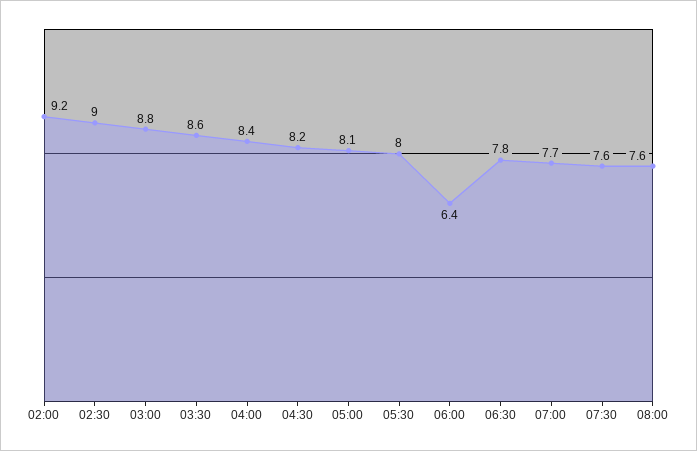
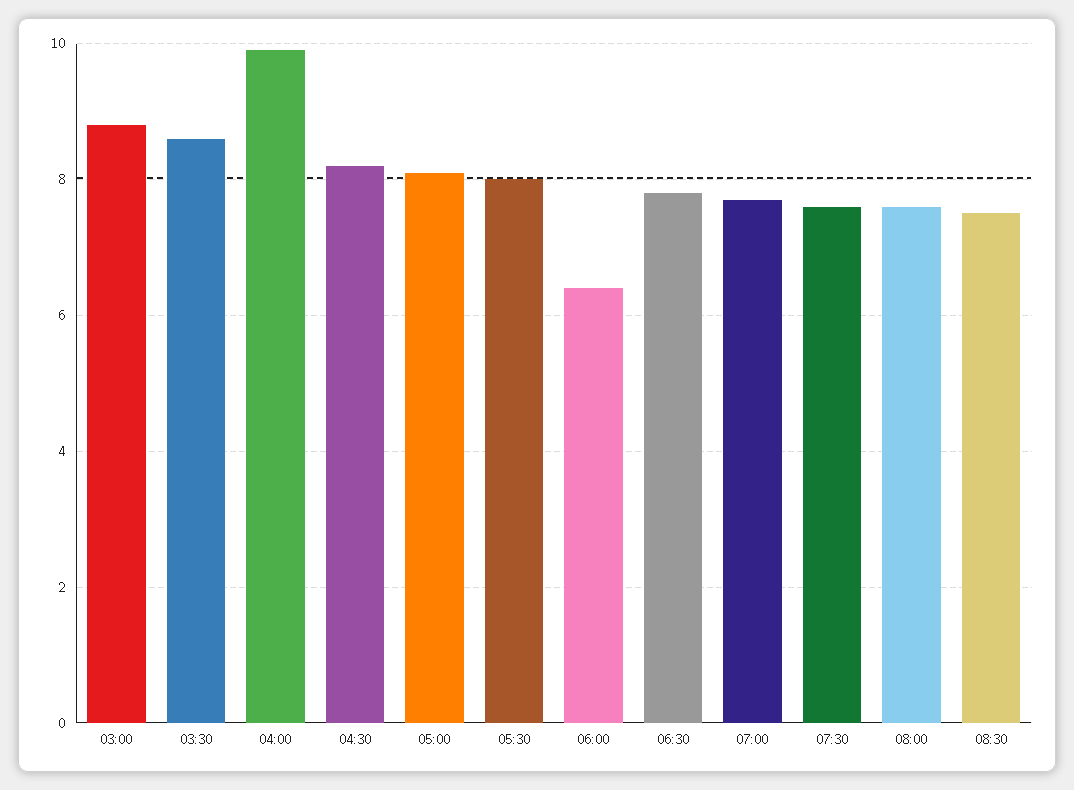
02:00: 9.2 -> none
02:30: 9 -> none
04:00: 8.4 -> 10
08:30: none -> 7.5

